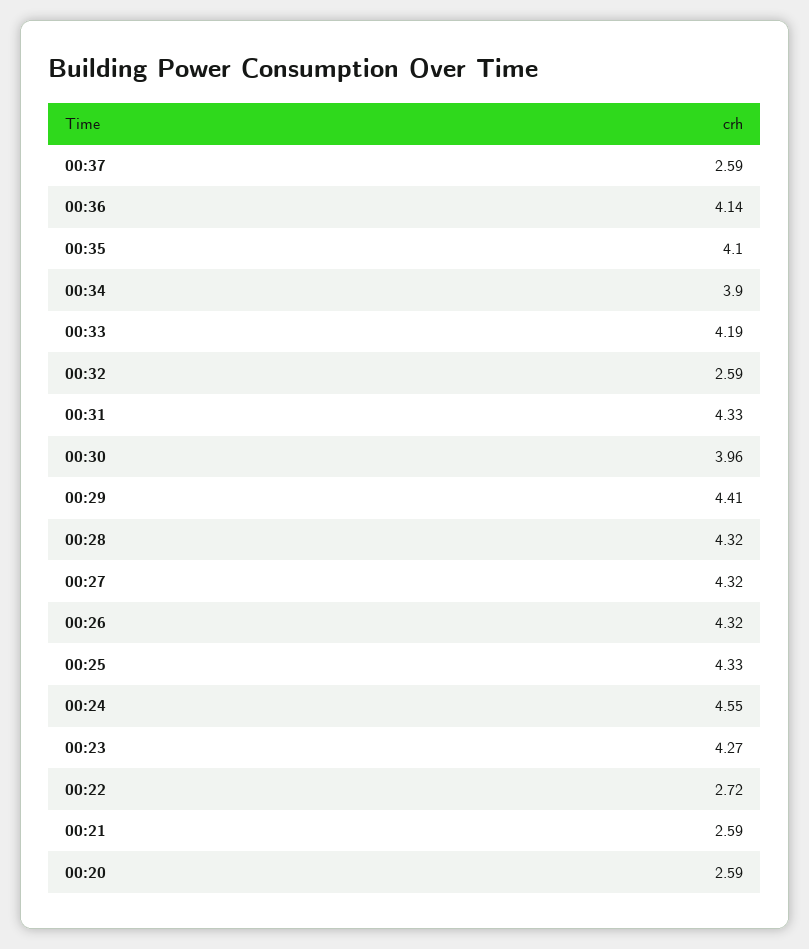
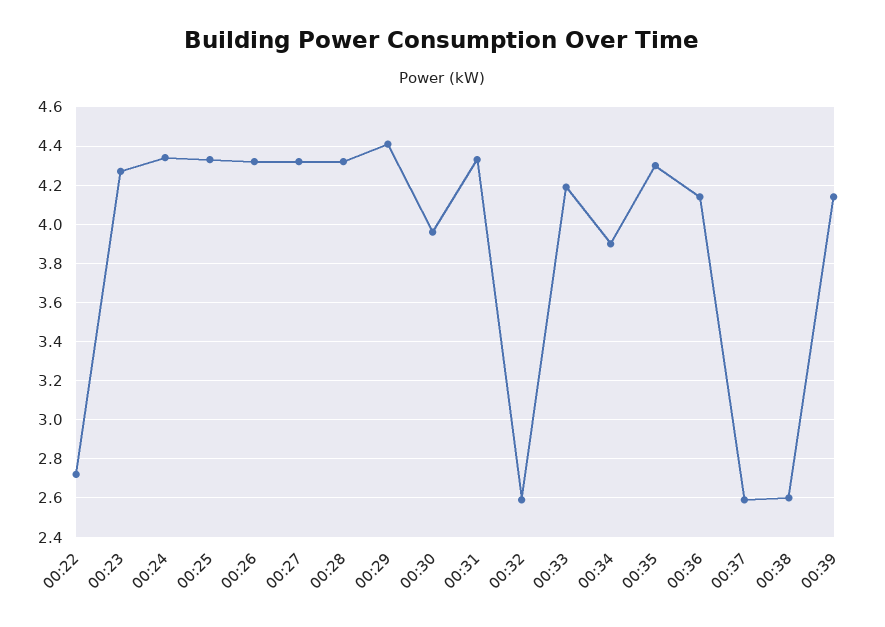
00:35: 4.1 -> 4.3
00:24: 4.55 -> 4.35
00:21: 2.59 -> none
00:20: 2.59 -> none
00:38: none -> 2.6
00:39: none -> 4.15

